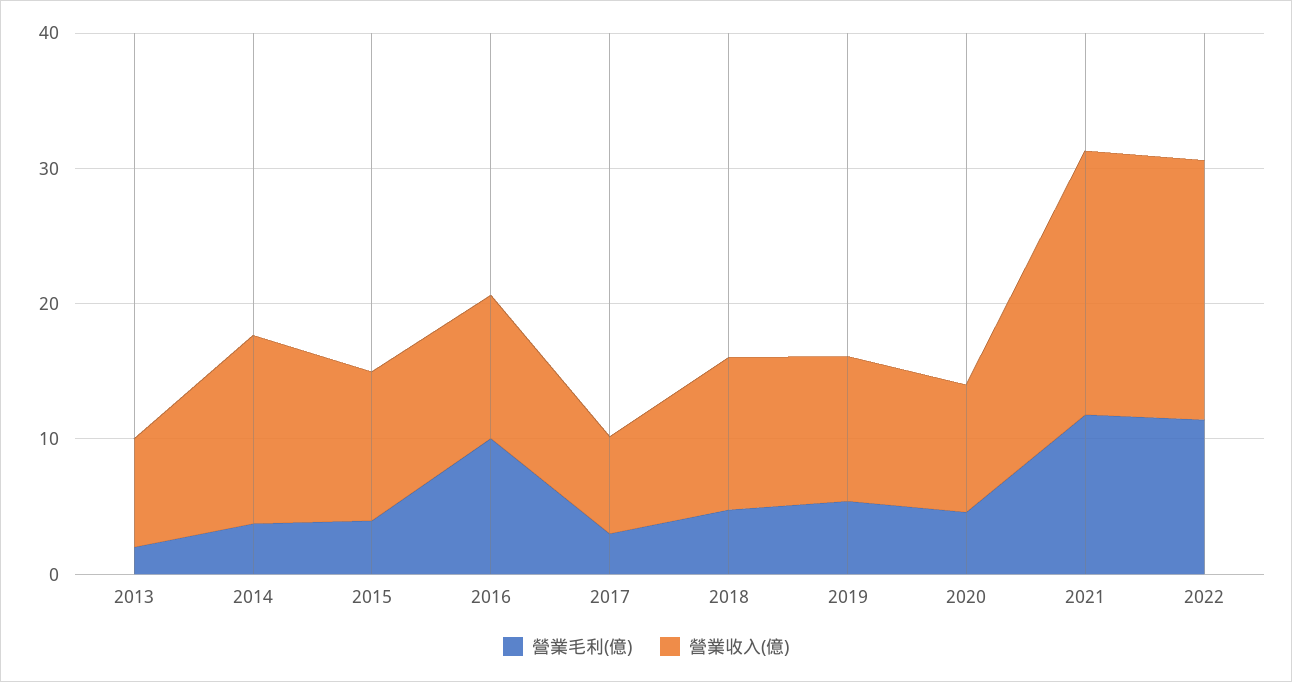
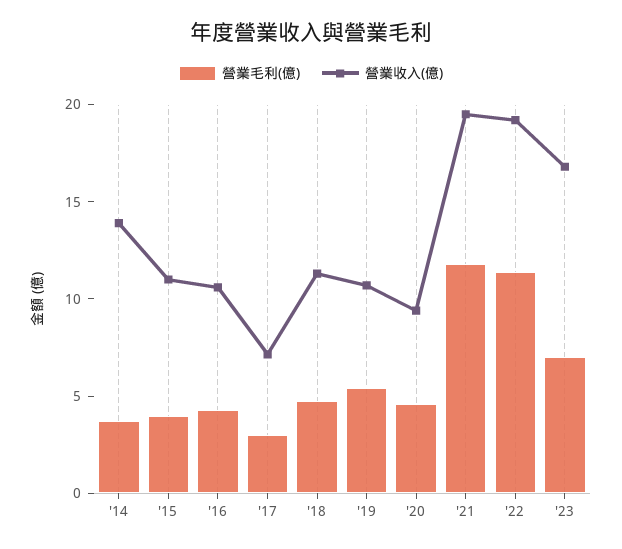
營業毛利(億), 2013: 2 -> none
營業收入(億), 2013: 8 -> none
營業毛利(億), 2016: 10 -> 4
營業毛利(億), '23: none -> 7
營業收入(億), '23: none -> 17

